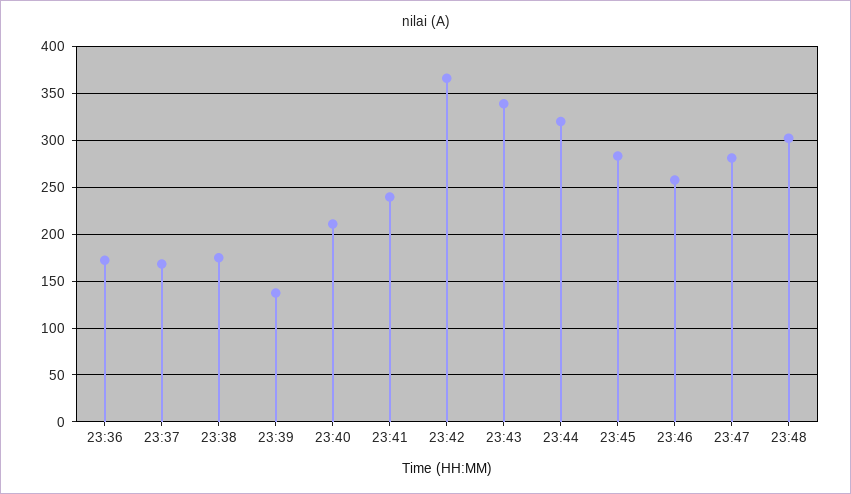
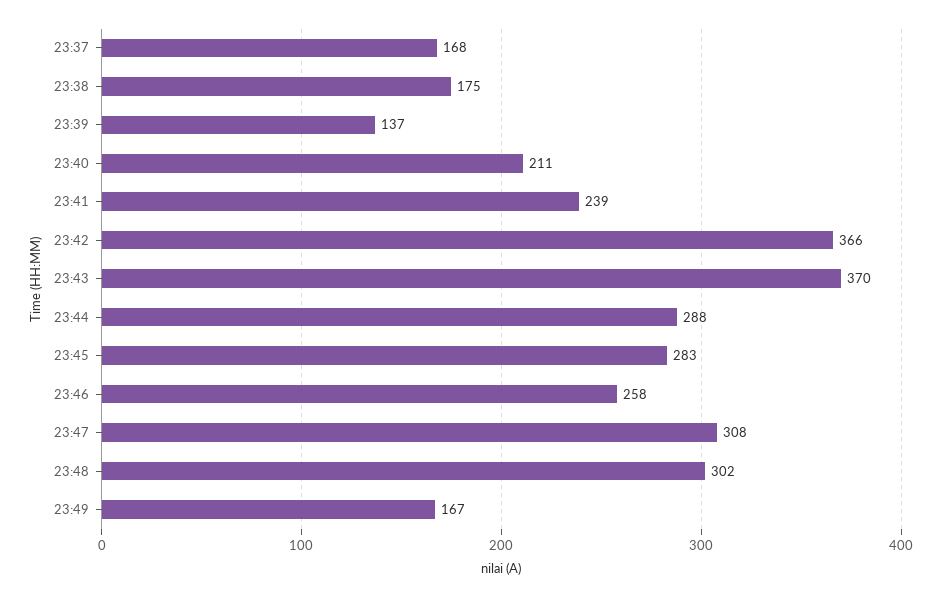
23:36: 170 -> none
23:43: 340 -> 370
23:44: 320 -> 288
23:47: 280 -> 308
23:49: none -> 167

